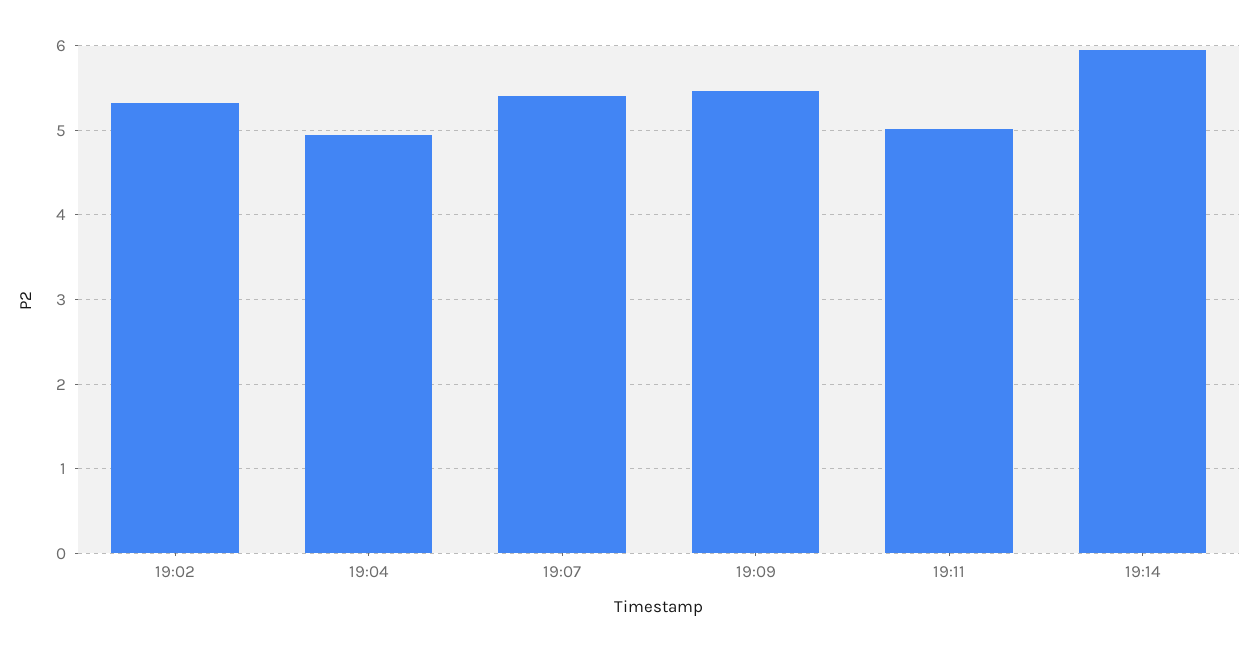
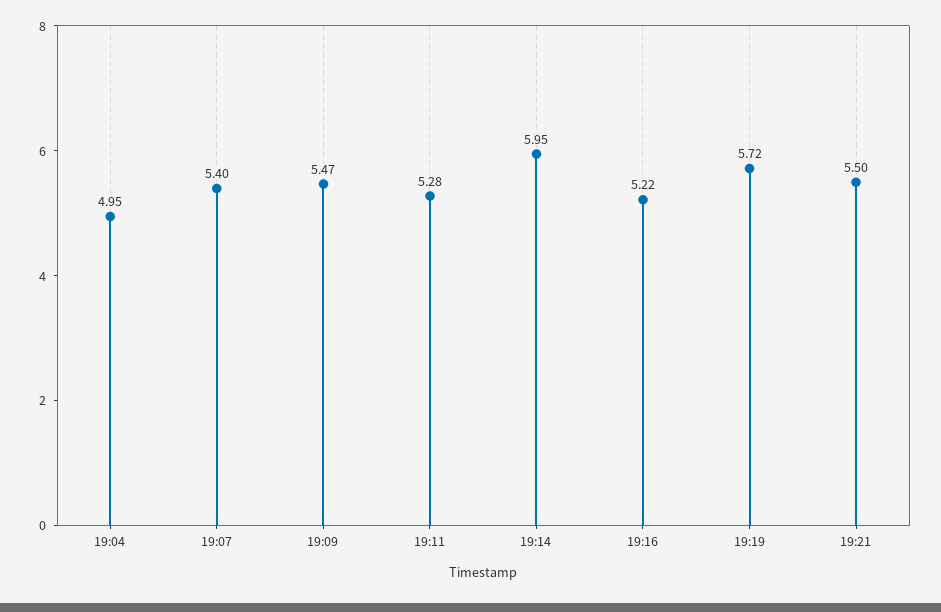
19:02: 5.3 -> none
19:11: 5 -> 5.28
19:16: none -> 5.22
19:19: none -> 5.72
19:21: none -> 5.5

